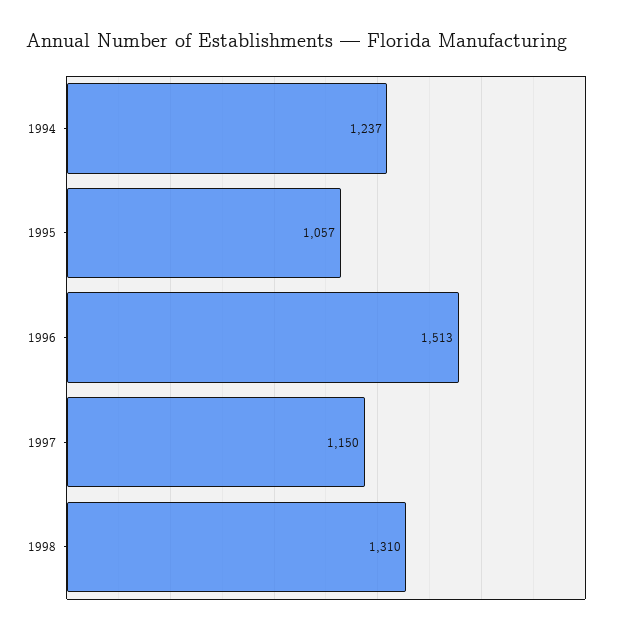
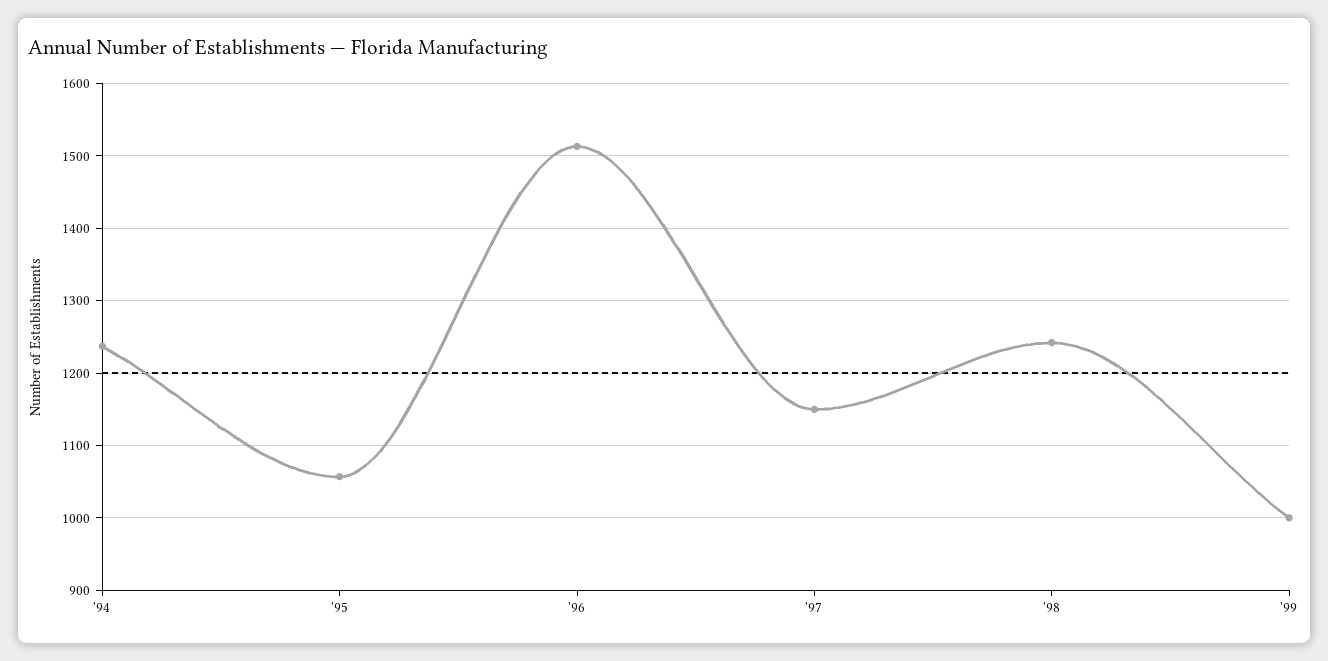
1998: 1310 -> 1240
'99: none -> 1000

